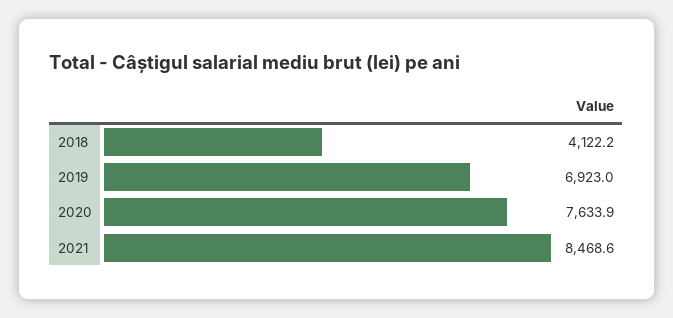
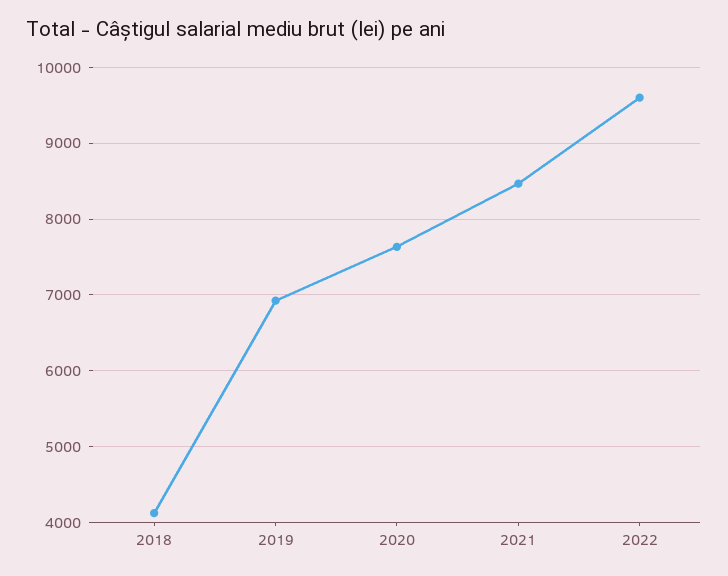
2022: none -> 9600

